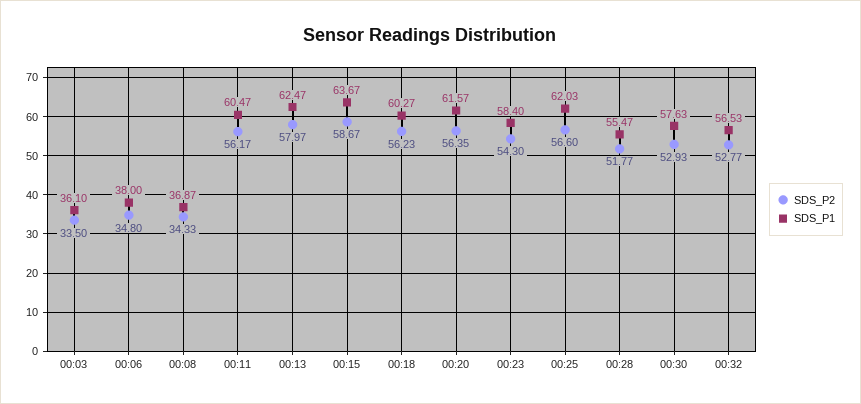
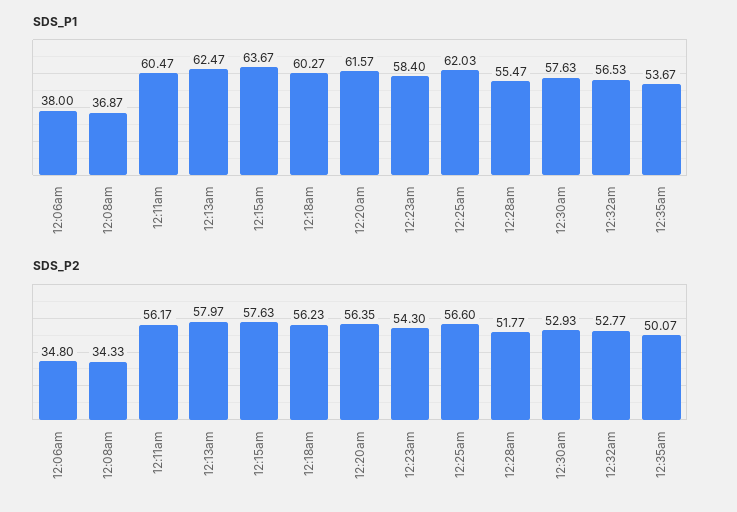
SDS_P2, 00:03: 33.5 -> none
SDS_P1, 00:03: 36.1 -> none
SDS_P2, 00:15: 58.67 -> 57.63
SDS_P1, 12:35am: none -> 53.67
SDS_P2, 12:35am: none -> 50.07

